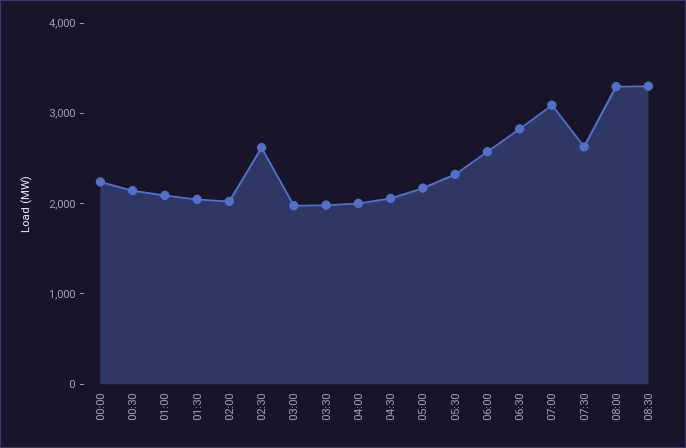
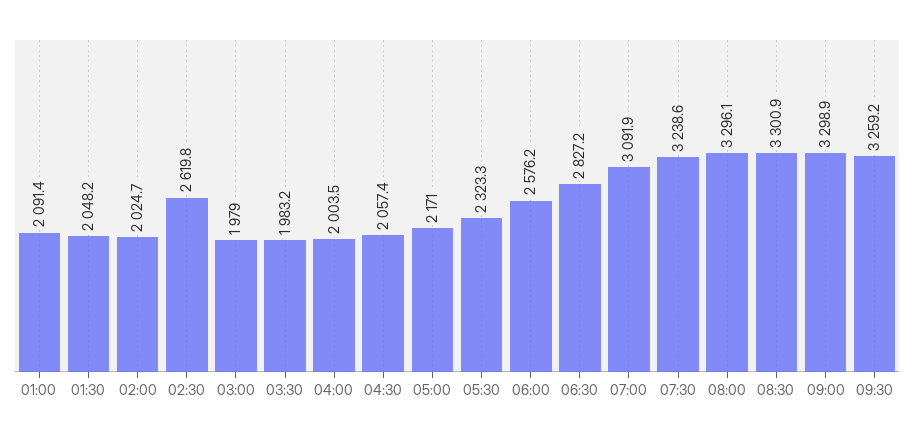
00:00: 2200 -> none
00:30: 2200 -> none
07:30: 2600 -> 3238.6
09:00: none -> 3298.9
09:30: none -> 3259.2

